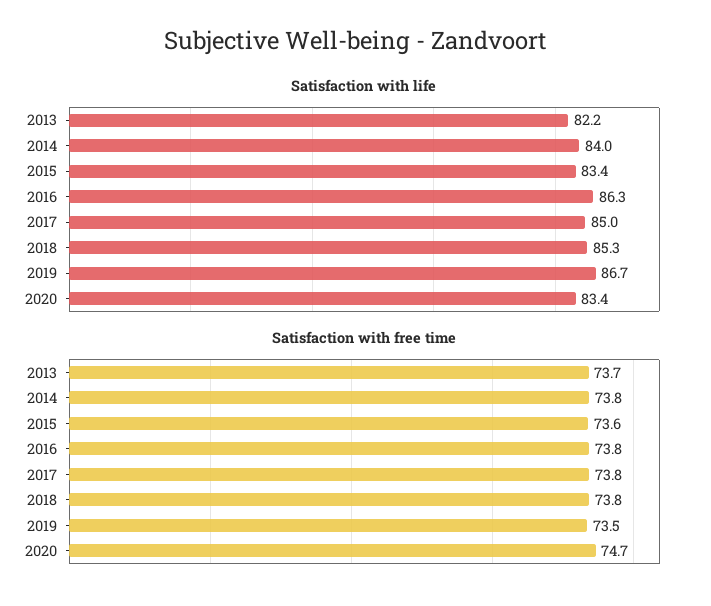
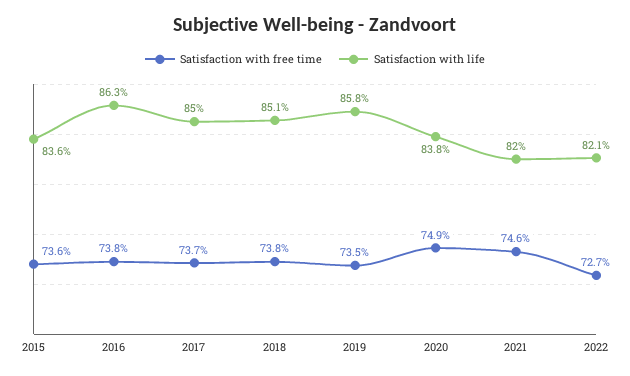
Satisfaction with life, 2013: 82.2 -> none
Satisfaction with life, 2014: 84 -> none
Satisfaction with life, 2015: 83.4 -> 83.6
Satisfaction with life, 2018: 85.3 -> 85.1
Satisfaction with life, 2019: 86.7 -> 85.8
Satisfaction with life, 2020: 83.4 -> 83.8
Satisfaction with free time, 2013: 73.7 -> none
Satisfaction with free time, 2014: 73.8 -> none
Satisfaction with free time, 2017: 73.8 -> 73.7
Satisfaction with free time, 2020: 74.7 -> 74.9
Satisfaction with free time, 2021: none -> 74.6
Satisfaction with life, 2021: none -> 82
Satisfaction with free time, 2022: none -> 72.7
Satisfaction with life, 2022: none -> 82.1

